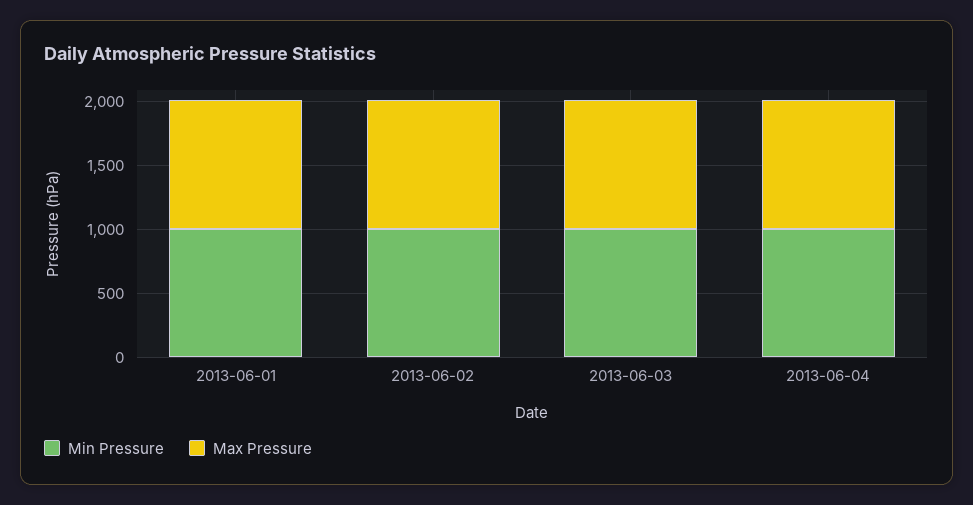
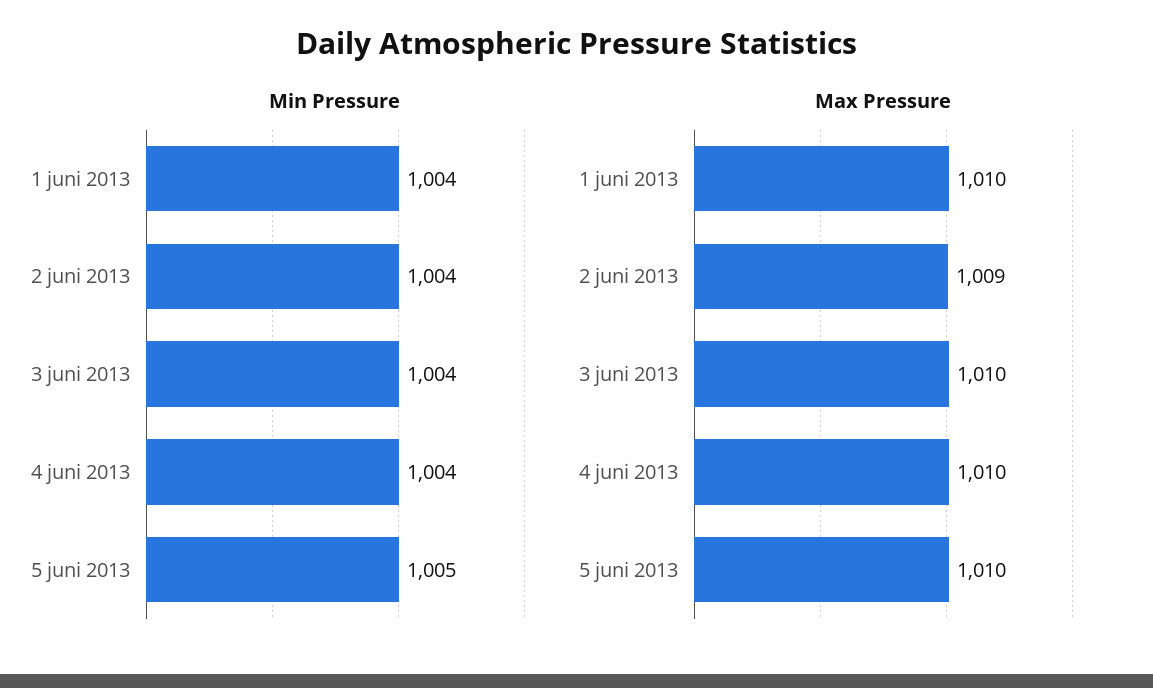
Min Pressure, 5 juni 2013: none -> 1005
Max Pressure, 5 juni 2013: none -> 1010

